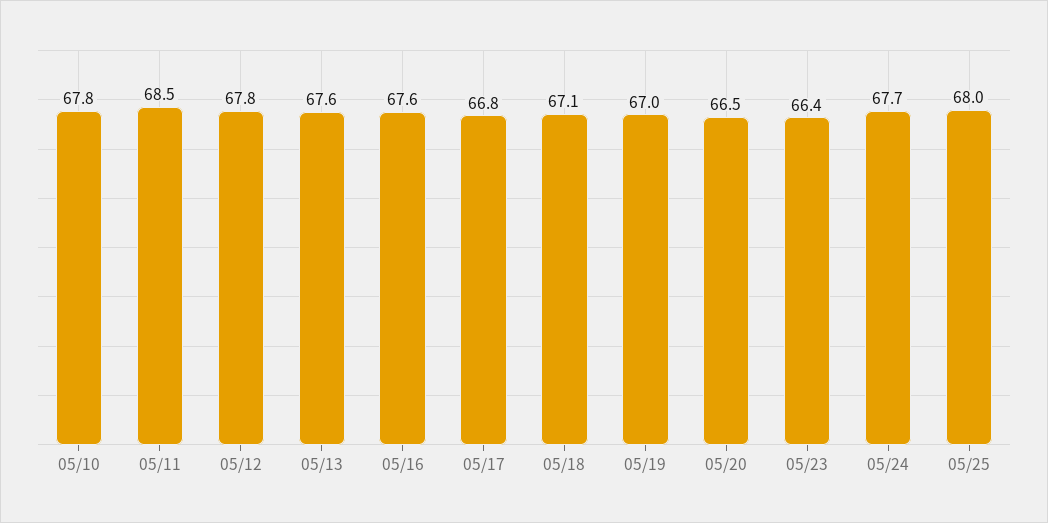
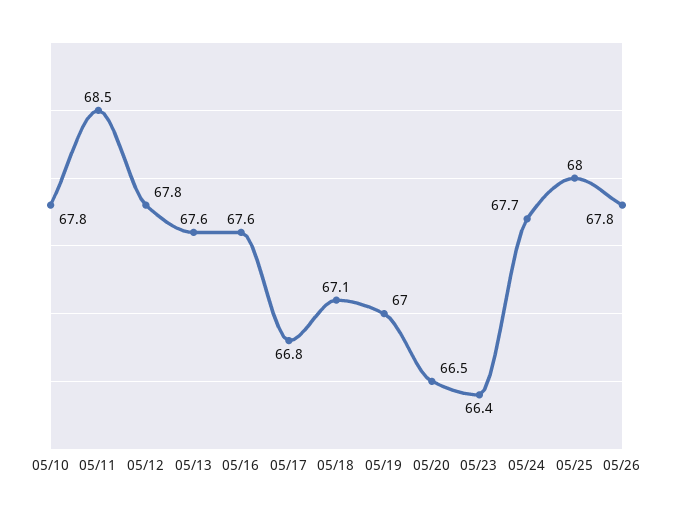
05/26: none -> 67.8

